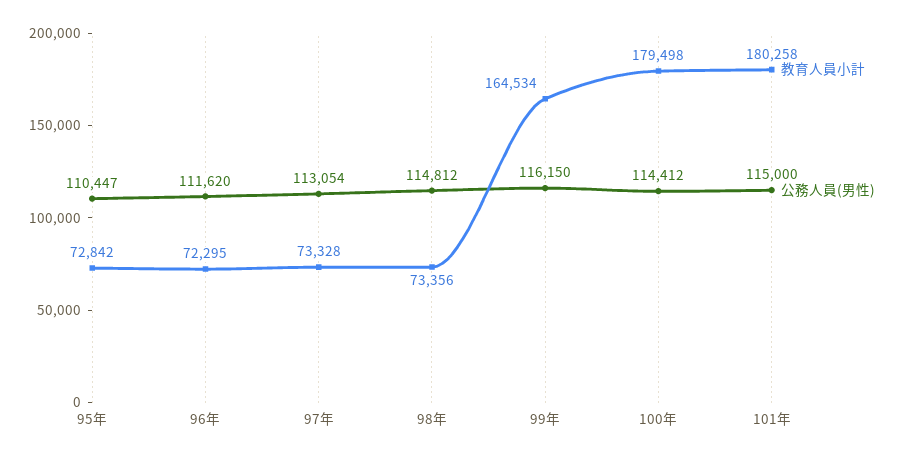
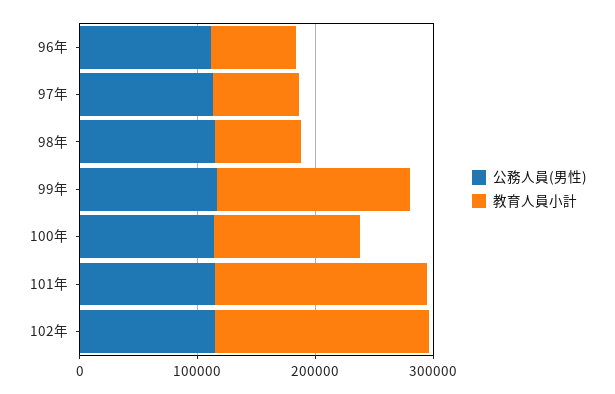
教育人員小計, 95年: 72842 -> none
公務人員(男性), 95年: 110447 -> none
教育人員小計, 100年: 179498 -> 120000
公務人員(男性), 102年: none -> 120000
教育人員小計, 102年: none -> 180000

